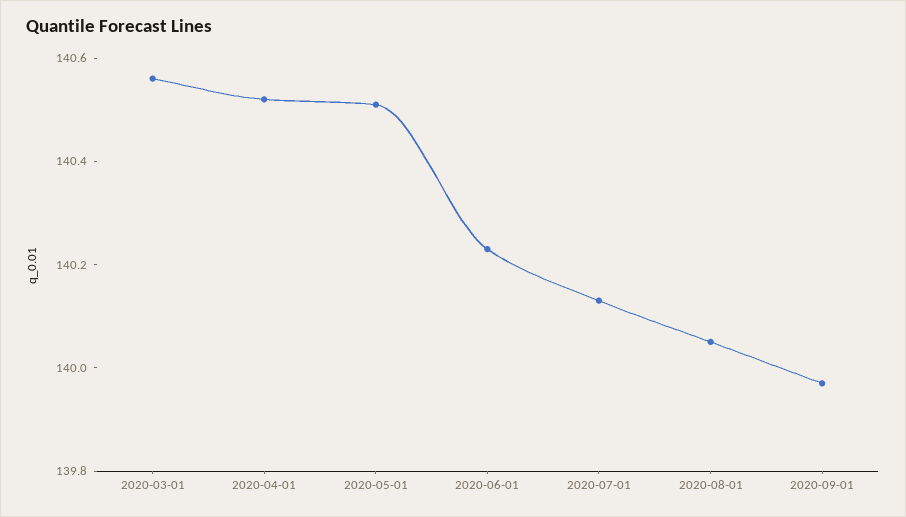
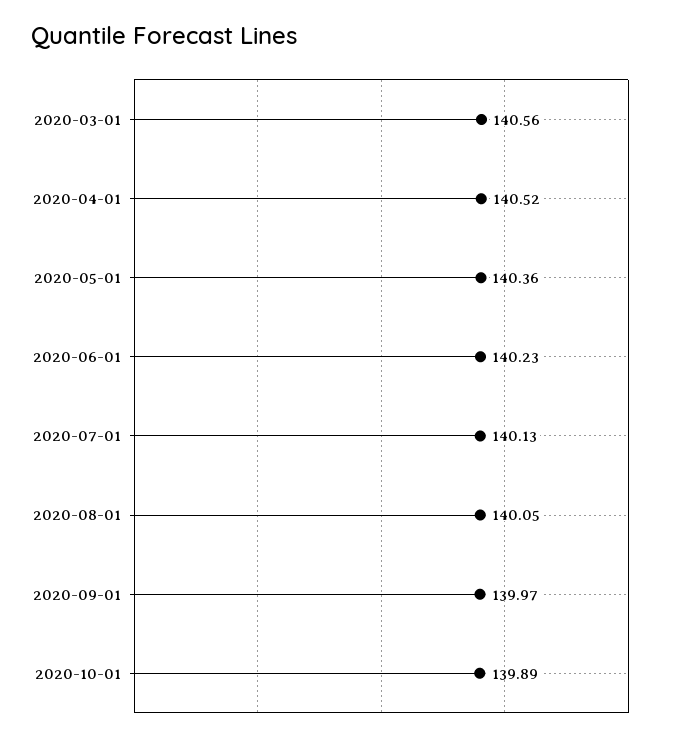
2020-05-01: 140.5 -> 140.36
2020-10-01: none -> 139.89

